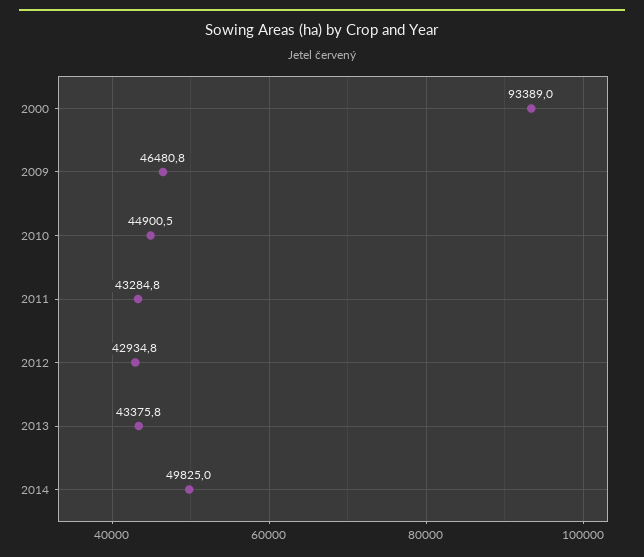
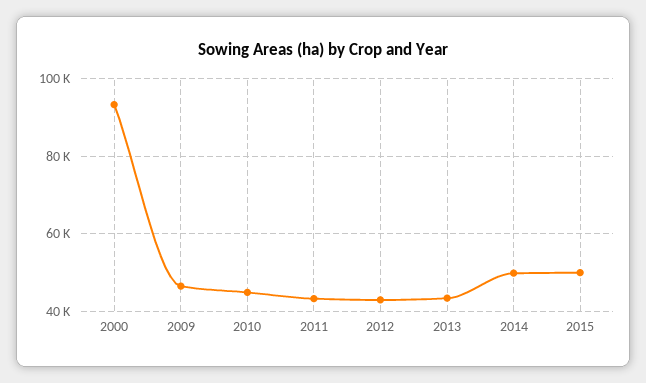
2015: none -> 50000

